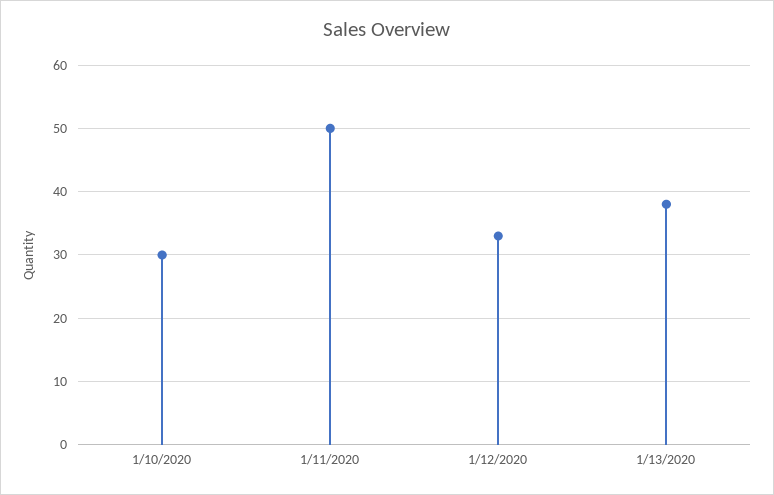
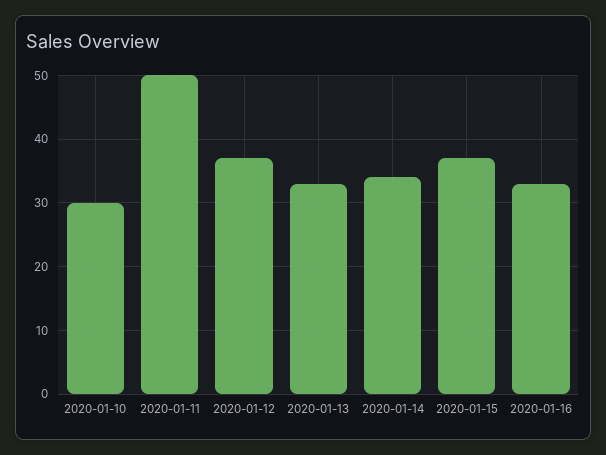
1/12/2020: 33 -> 37
1/13/2020: 38 -> 33
2020-01-14: none -> 34
2020-01-15: none -> 37
2020-01-16: none -> 33

